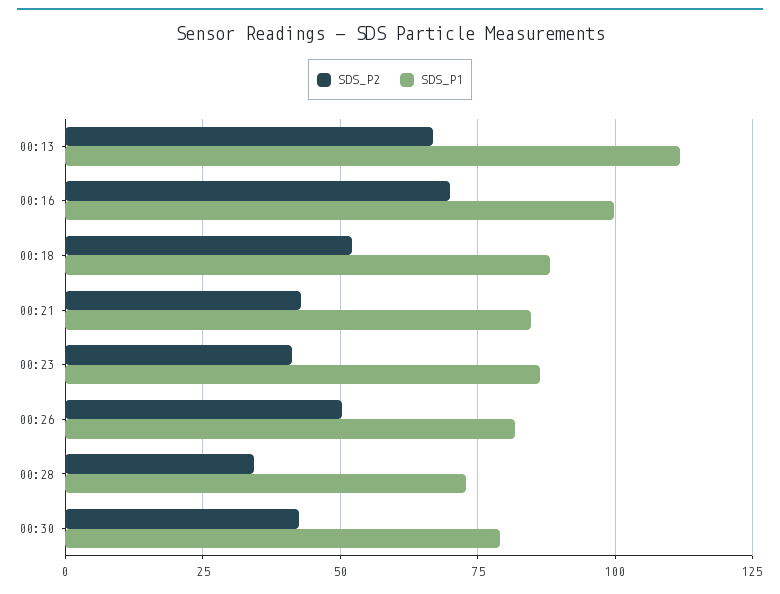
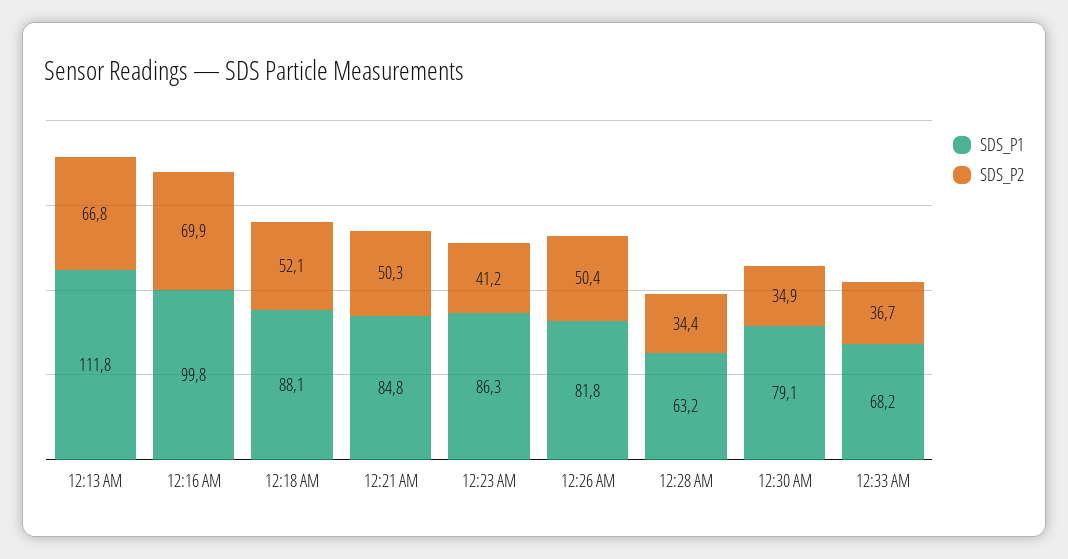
SDS_P2, 00:21: 42.5 -> 50.3
SDS_P1, 00:28: 72.5 -> 63.2
SDS_P2, 00:30: 42.5 -> 34.9
SDS_P1, 12:33 AM: none -> 68.2
SDS_P2, 12:33 AM: none -> 36.7

